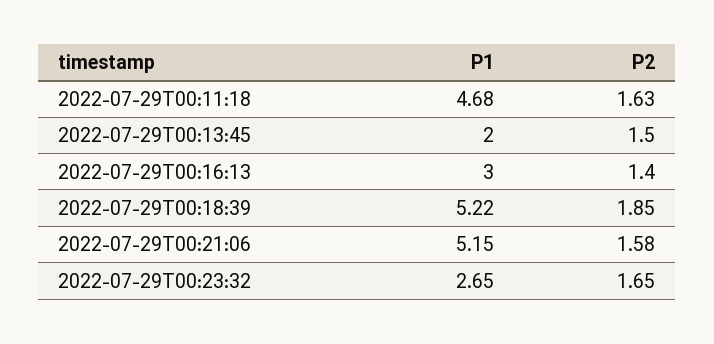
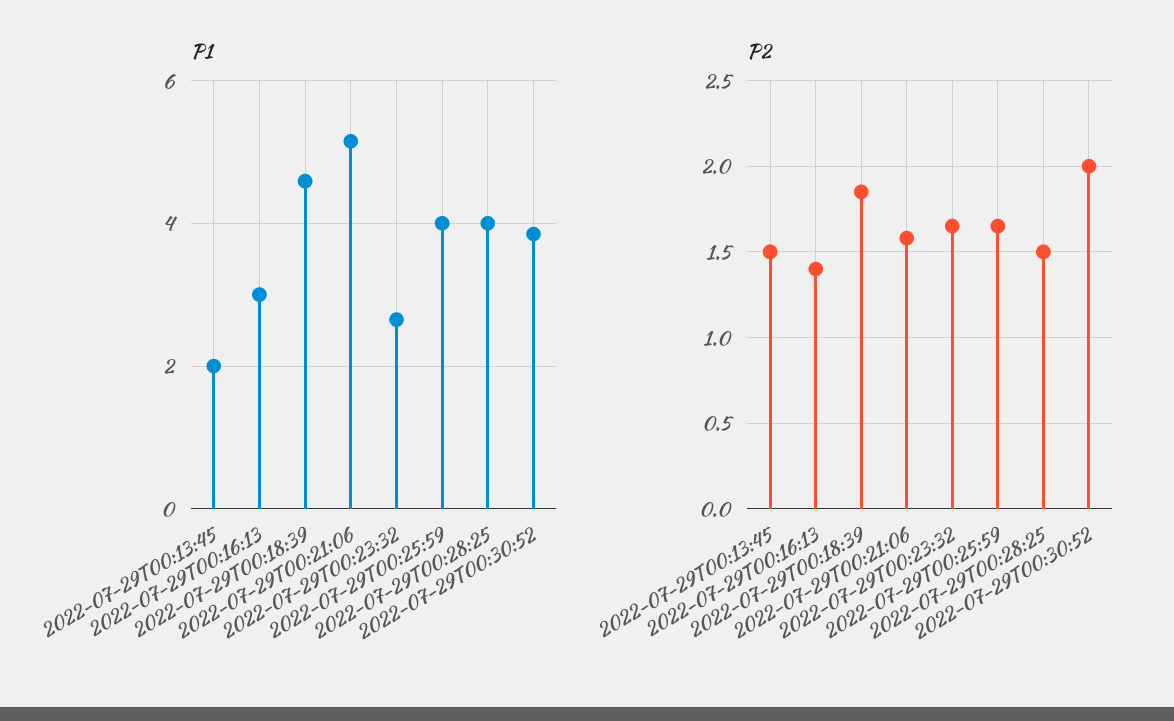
P1, 2022-07-29T00:11:18: 4.68 -> none
P2, 2022-07-29T00:11:18: 1.63 -> none
P1, 2022-07-29T00:18:39: 5.22 -> 4.6
P1, 2022-07-29T00:25:59: none -> 4
P1, 2022-07-29T00:28:25: none -> 4
P1, 2022-07-29T00:30:52: none -> 3.8
P2, 2022-07-29T00:25:59: none -> 1.65
P2, 2022-07-29T00:28:25: none -> 1.5
P2, 2022-07-29T00:30:52: none -> 2

